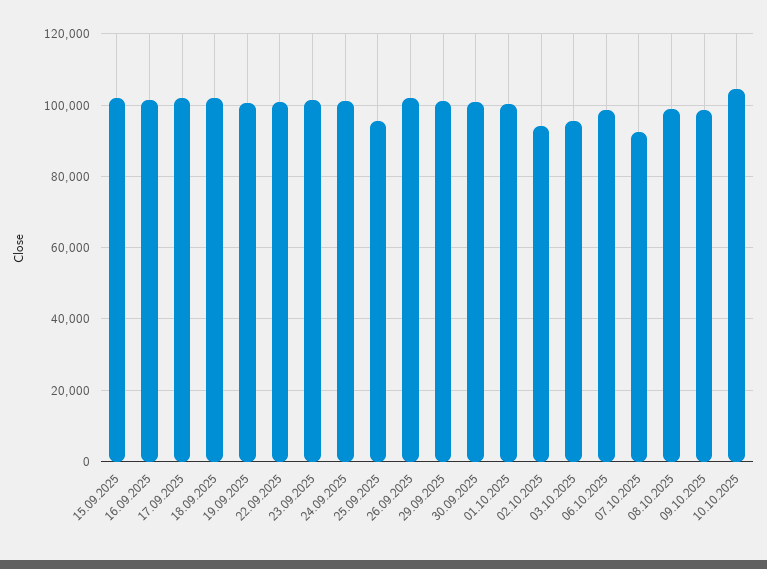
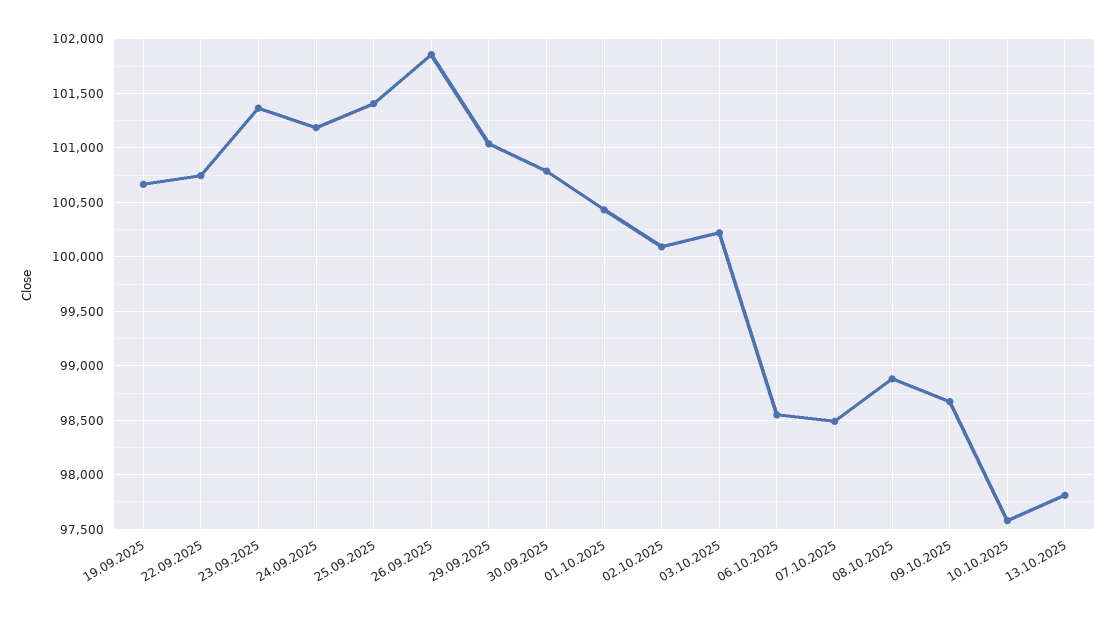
15.09.2025: 102000 -> none
16.09.2025: 102000 -> none
17.09.2025: 102000 -> none
18.09.2025: 102000 -> none
25.09.2025: 96000 -> 101400
02.10.2025: 94000 -> 100100
03.10.2025: 96000 -> 100200
07.10.2025: 92000 -> 98500
10.10.2025: 104000 -> 97600
13.10.2025: none -> 97800

